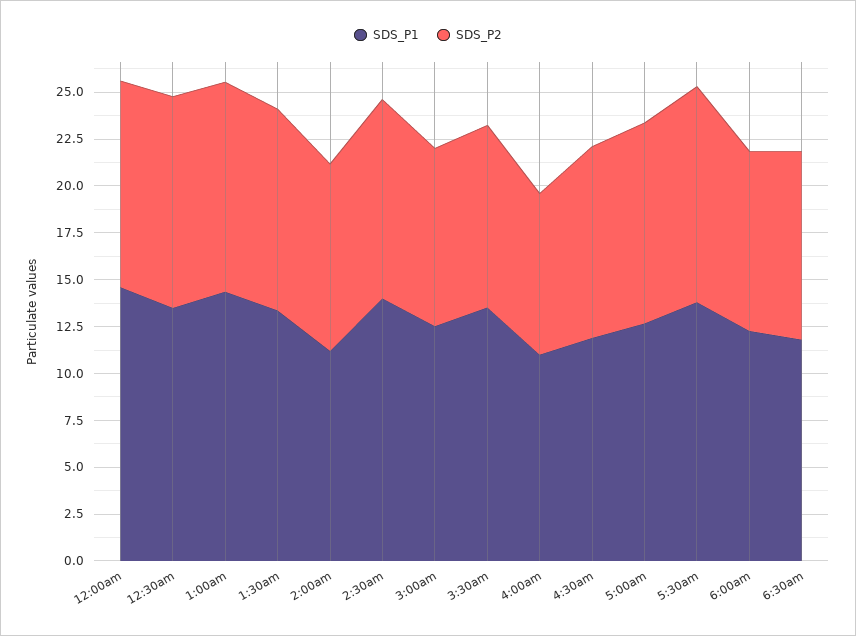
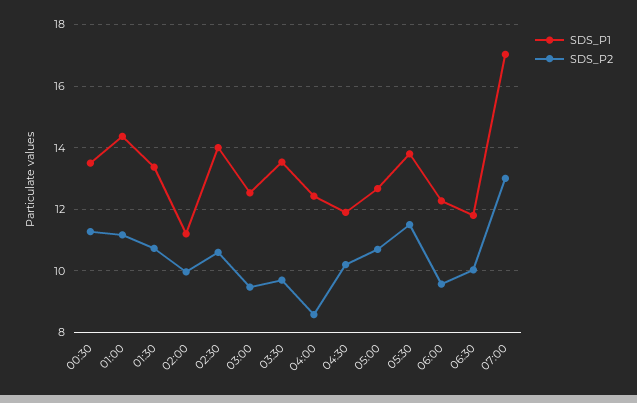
SDS_P1, 12:00am: 14.5 -> none
SDS_P2, 12:00am: 11 -> none
SDS_P1, 4:00am: 11 -> 12.4
SDS_P1, 07:00: none -> 17
SDS_P2, 07:00: none -> 13

